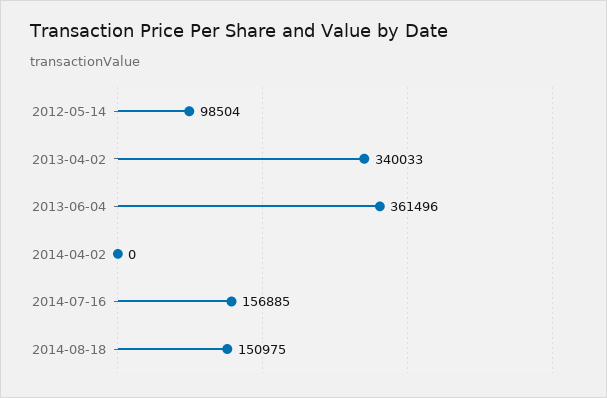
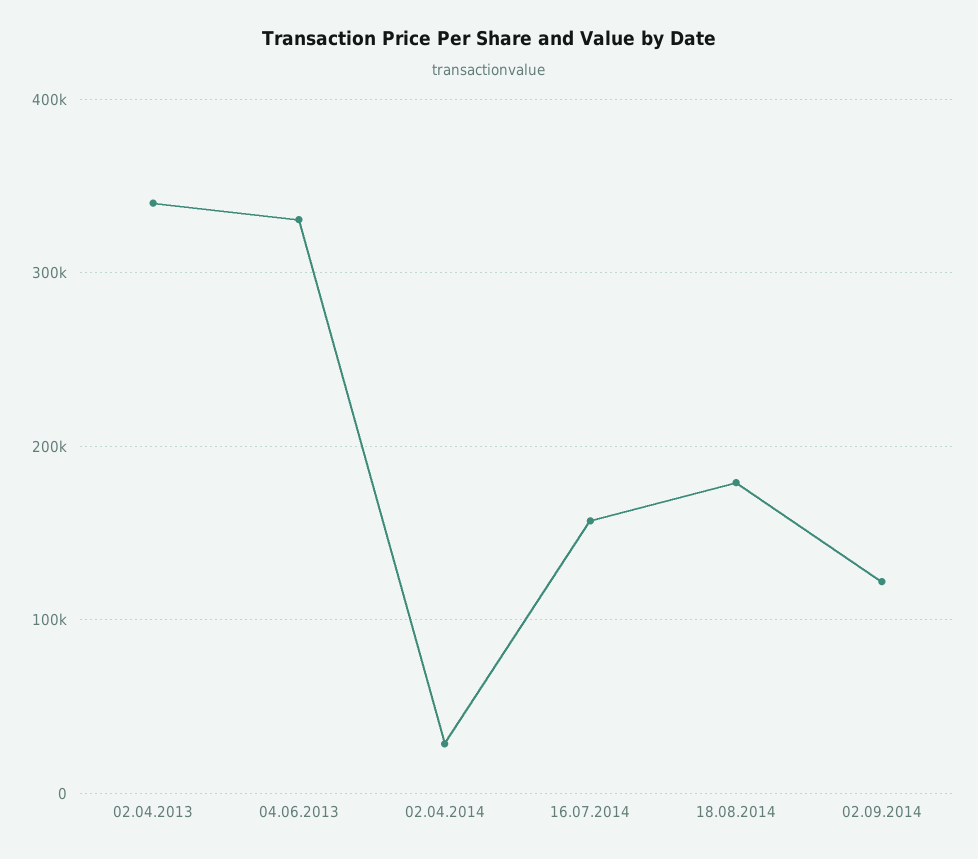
2012-05-14: 98504 -> none
2013-06-04: 361496 -> 330000
2014-04-02: 0 -> 30000
2014-08-18: 150975 -> 180000
02.09.2014: none -> 120000

